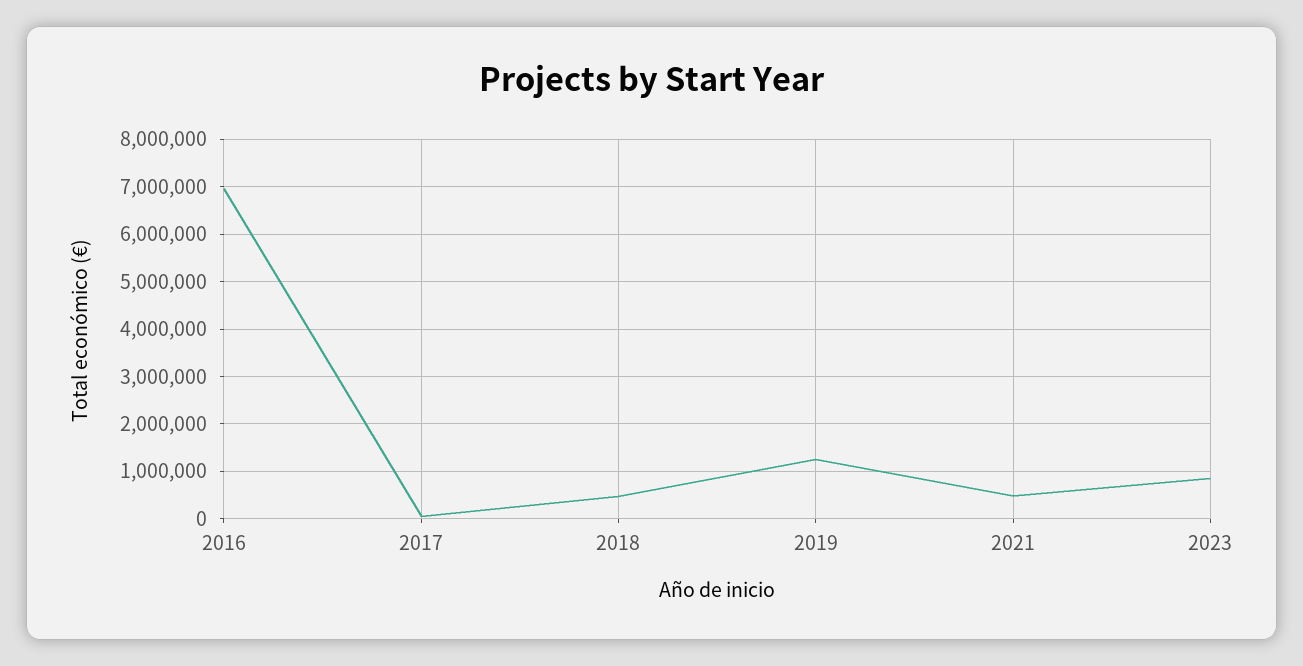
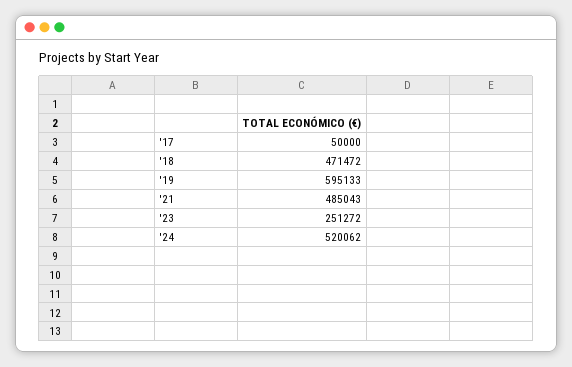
2016: 7000000 -> none
2019: 1200000 -> 595133
2023: 800000 -> 251272
'24: none -> 520062

